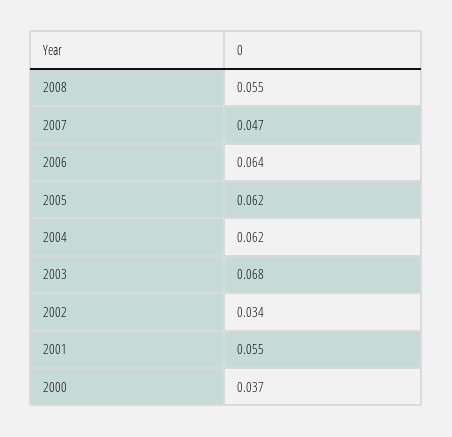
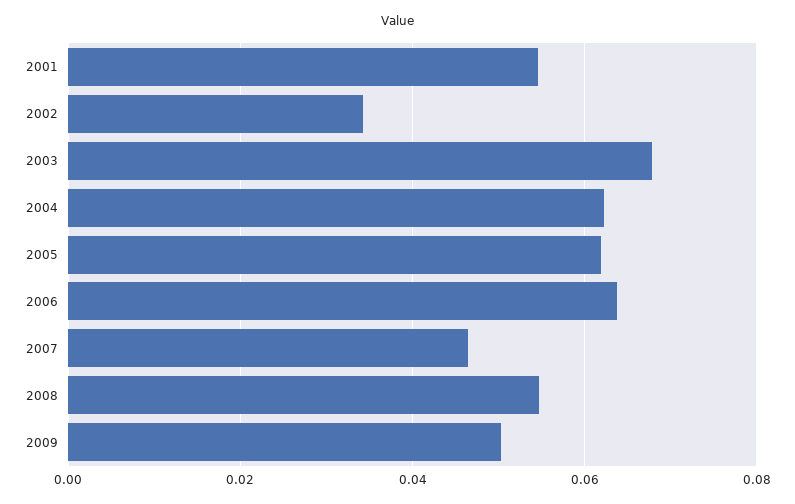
2000: 0.037 -> none
2009: none -> 0.05

